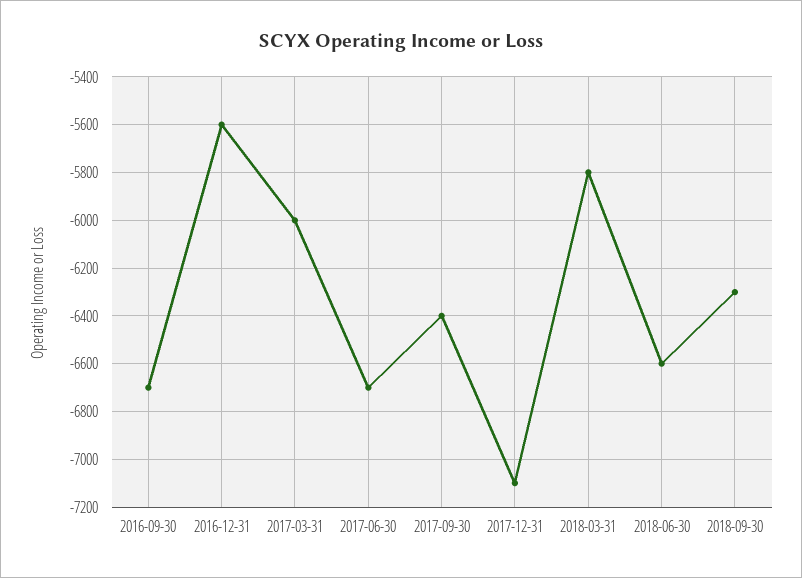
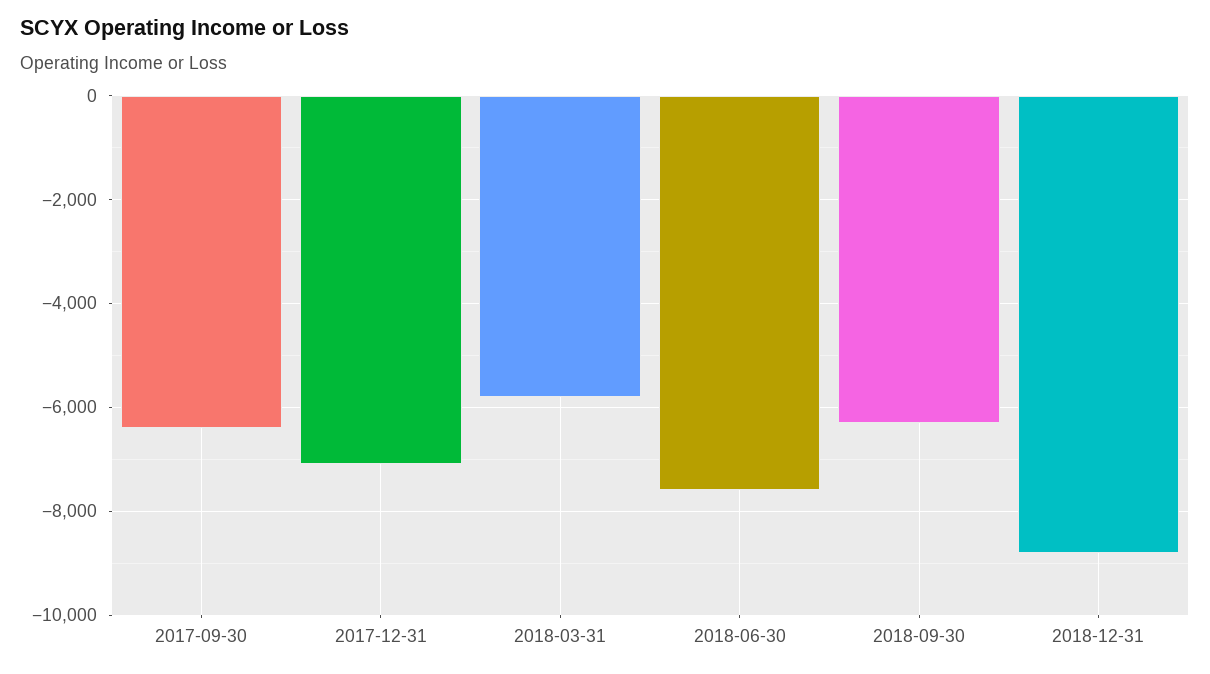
2016-09-30: -6700 -> none
2016-12-31: -5600 -> none
2017-03-31: -6000 -> none
2017-06-30: -6700 -> none
2018-06-30: -6600 -> -7600
2018-12-31: none -> -8800

